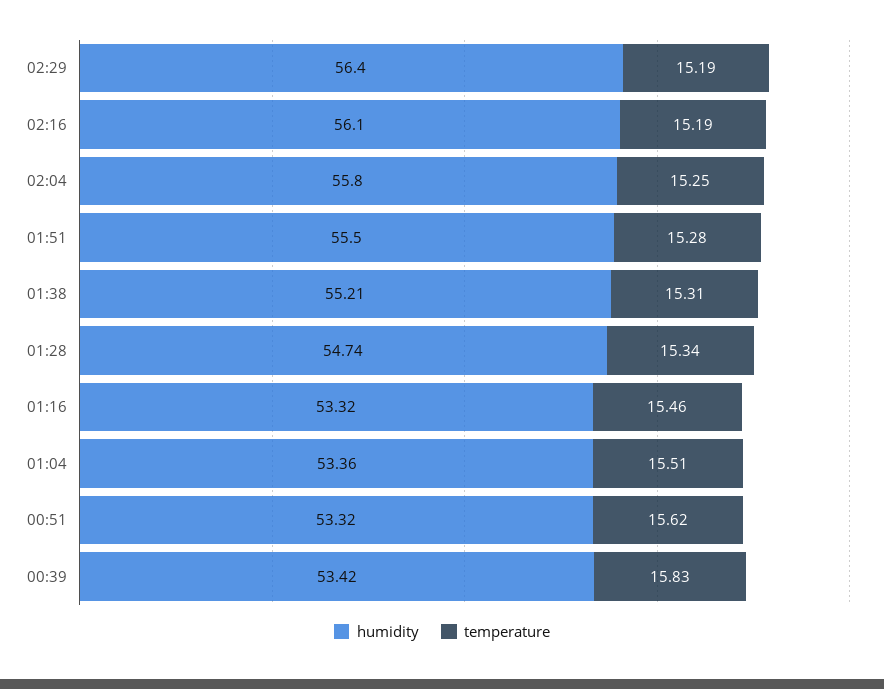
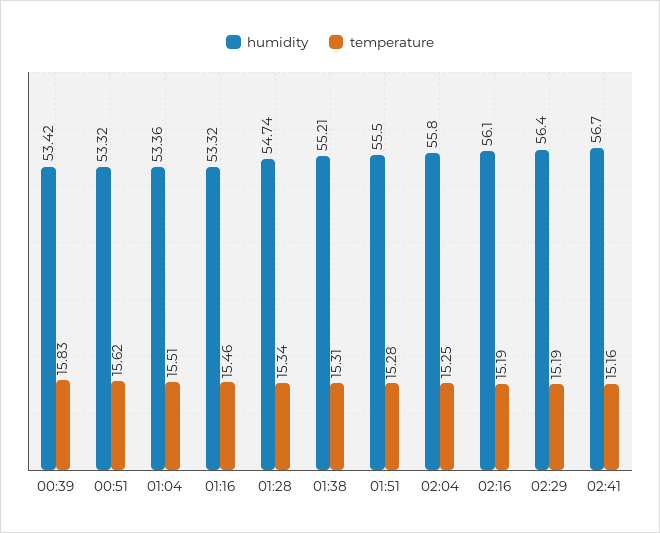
humidity, 02:41: none -> 56.7
temperature, 02:41: none -> 15.16

